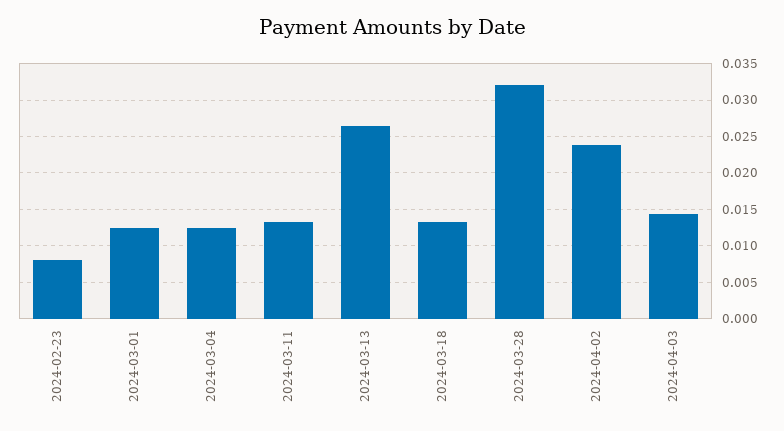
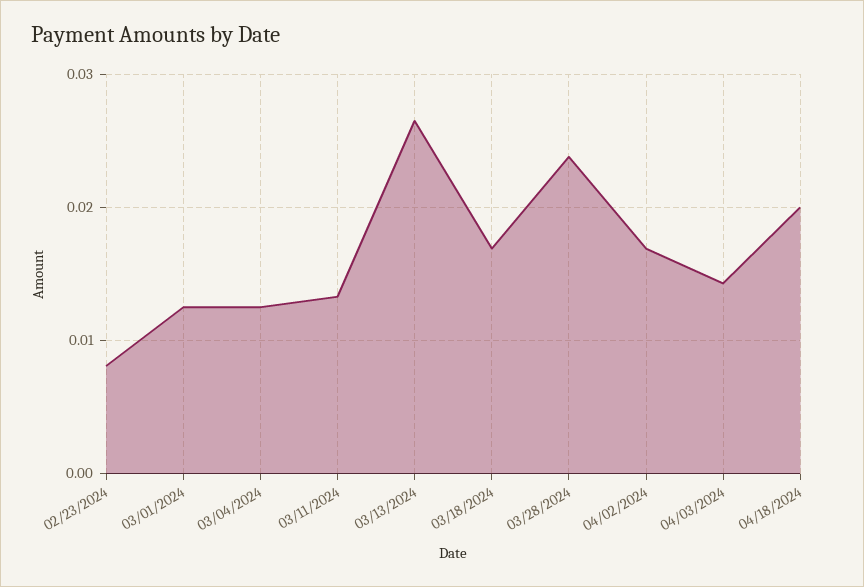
2024-03-18: 0.013 -> 0.017
2024-03-28: 0.032 -> 0.024
2024-04-02: 0.024 -> 0.017
04/18/2024: none -> 0.02

